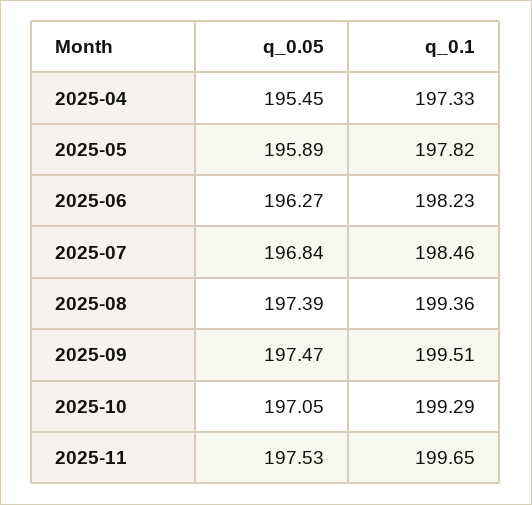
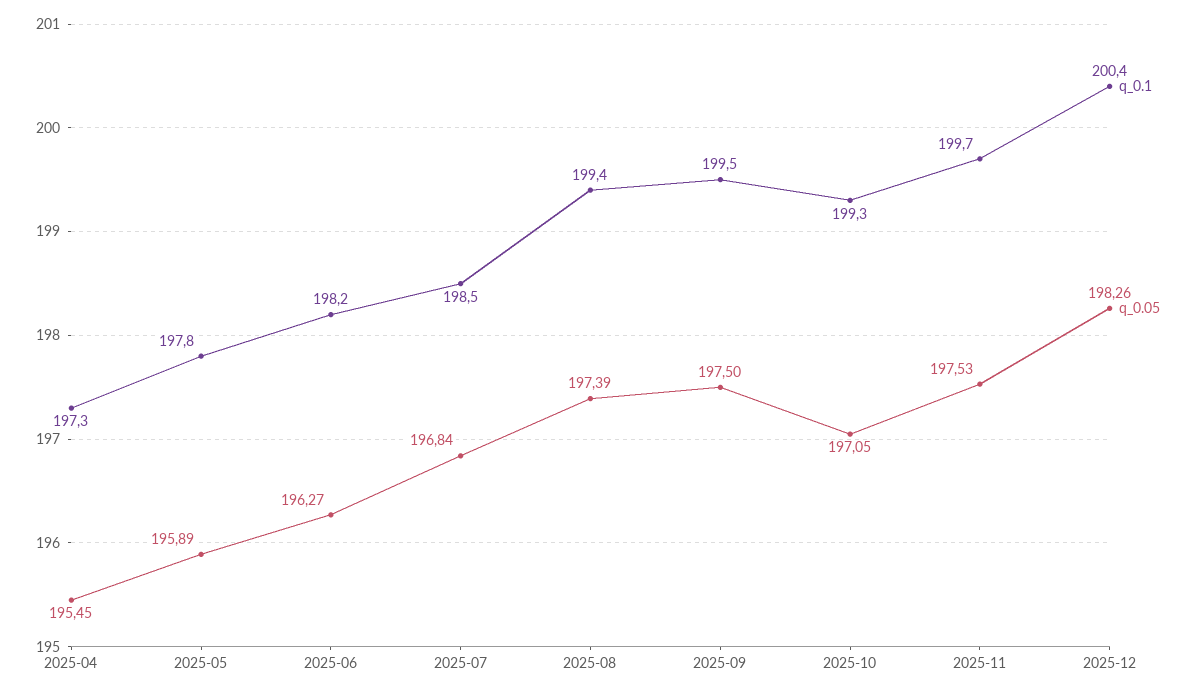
q_0.05, 2025-09: 197.47 -> 197.5
q_0.1, 2025-12: none -> 200.4
q_0.05, 2025-12: none -> 198.26

